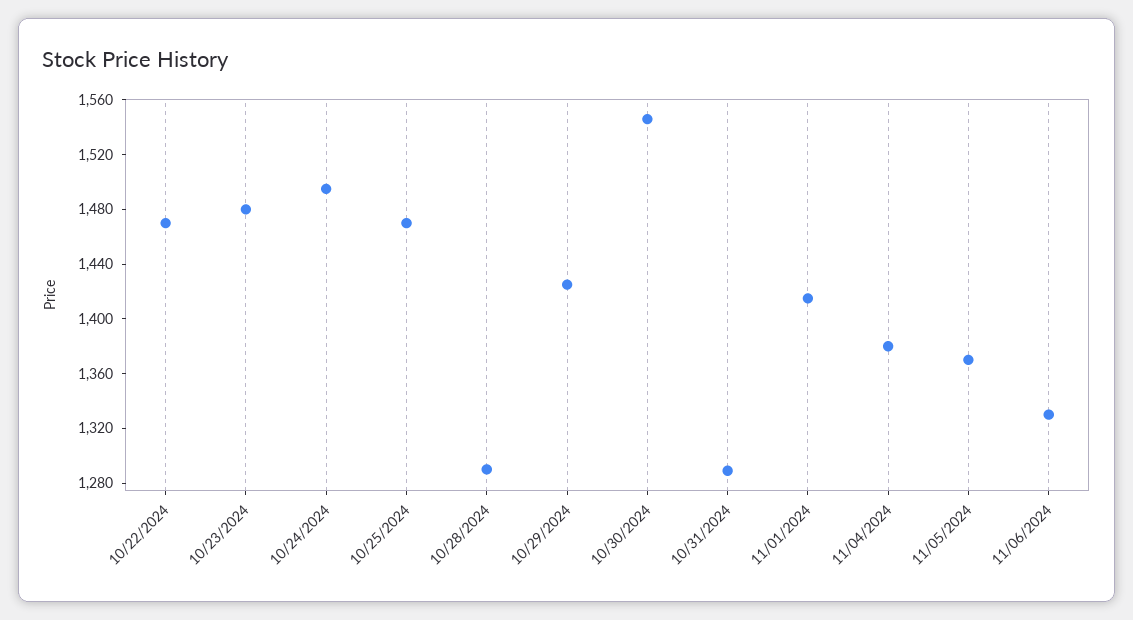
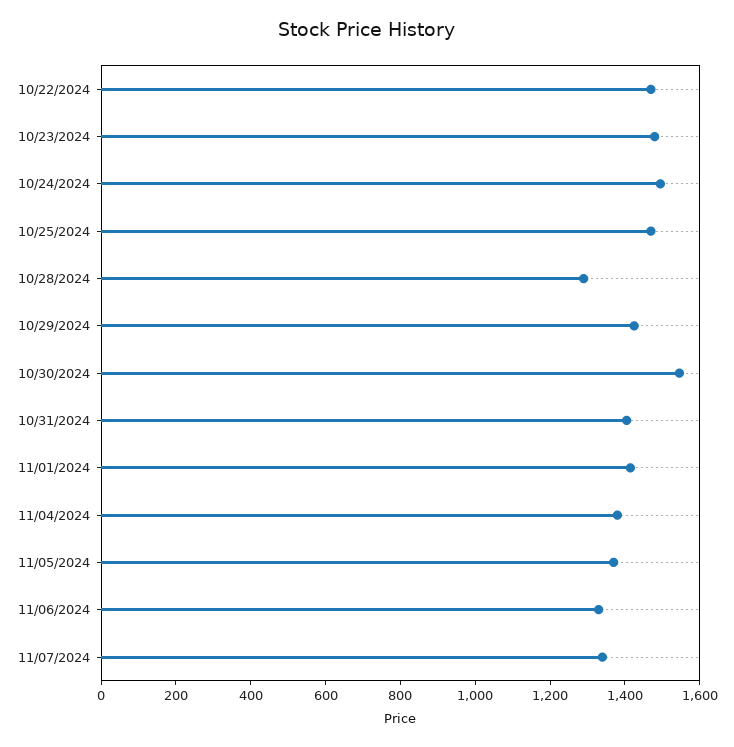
10/31/2024: 1290 -> 1400
11/07/2024: none -> 1350

